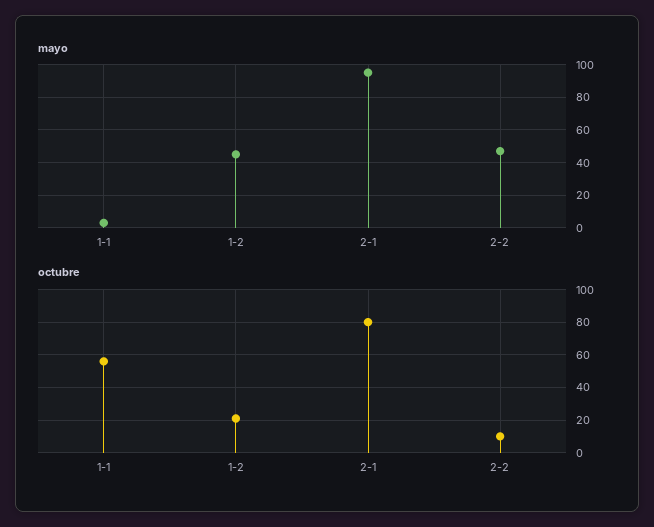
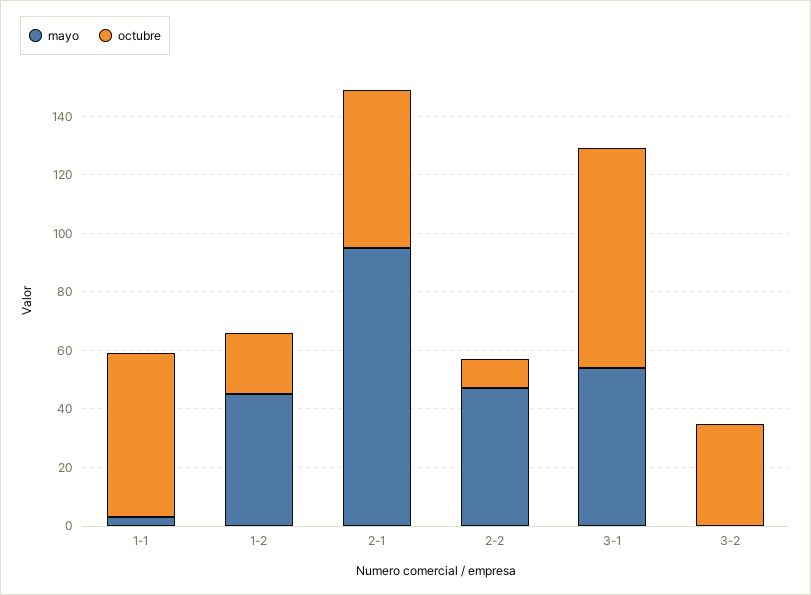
octubre, 2-1: 80 -> 55
mayo, 3-1: none -> 55
octubre, 3-1: none -> 75
mayo, 3-2: none -> 0
octubre, 3-2: none -> 35

